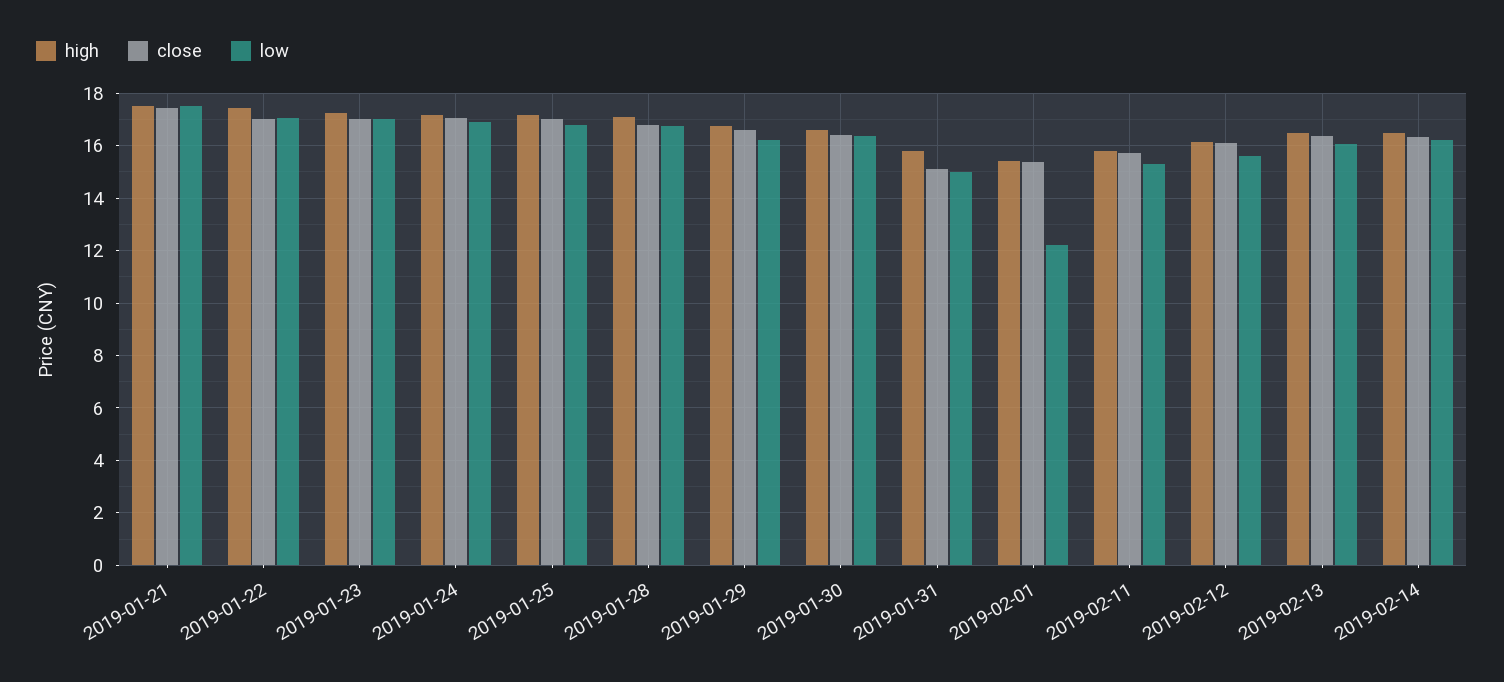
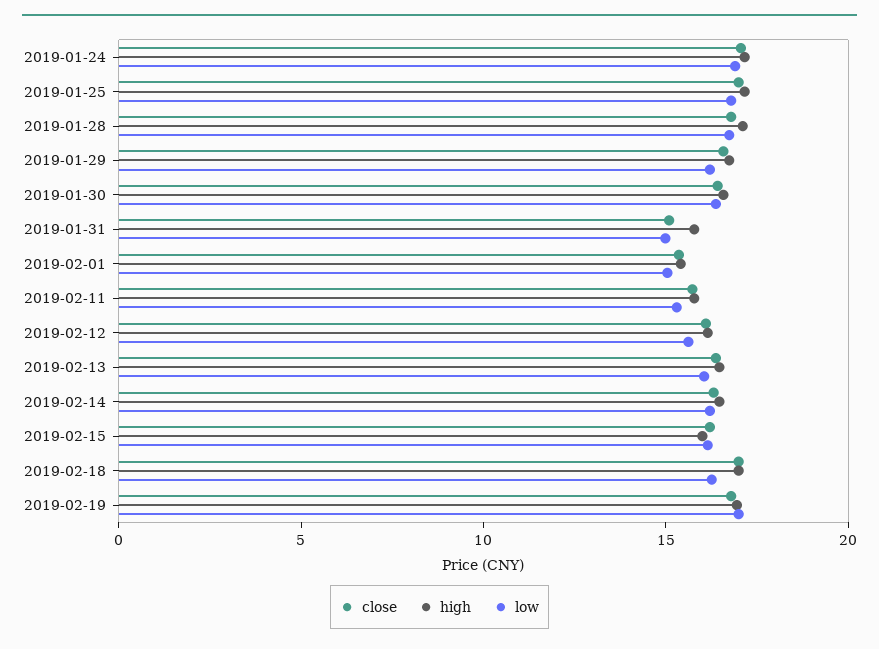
high, 2019-01-21: 17.5 -> none
close, 2019-01-21: 17.5 -> none
low, 2019-01-21: 17.5 -> none
high, 2019-01-22: 17.5 -> none
close, 2019-01-22: 17 -> none
low, 2019-01-22: 17 -> none
high, 2019-01-23: 17.25 -> none
close, 2019-01-23: 17 -> none
low, 2019-01-23: 17 -> none
low, 2019-02-01: 12.25 -> 15
close, 2019-02-15: none -> 16
high, 2019-02-15: none -> 16
low, 2019-02-15: none -> 16
close, 2019-02-18: none -> 17
high, 2019-02-18: none -> 17
low, 2019-02-18: none -> 16
close, 2019-02-19: none -> 17
high, 2019-02-19: none -> 17
low, 2019-02-19: none -> 17

